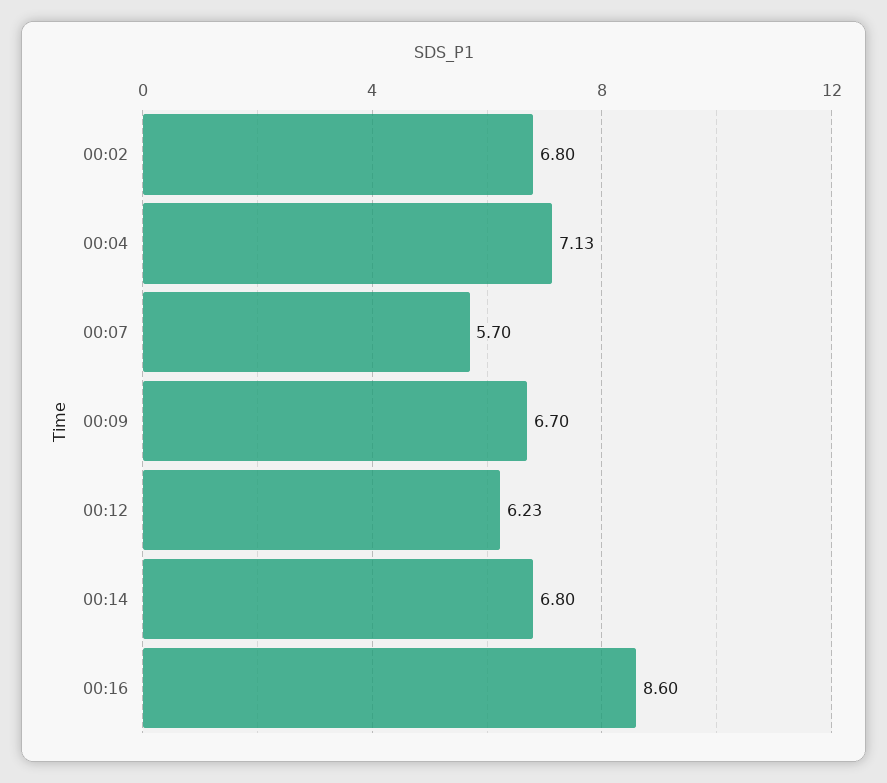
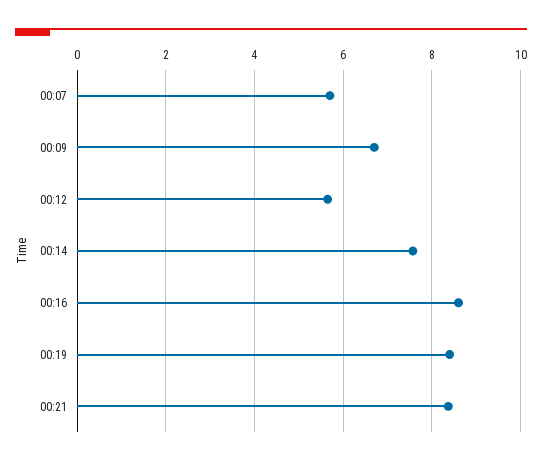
00:02: 6.8 -> none
00:04: 7.13 -> none
00:12: 6.23 -> 5.6
00:14: 6.8 -> 7.6
00:19: none -> 8.4
00:21: none -> 8.4

